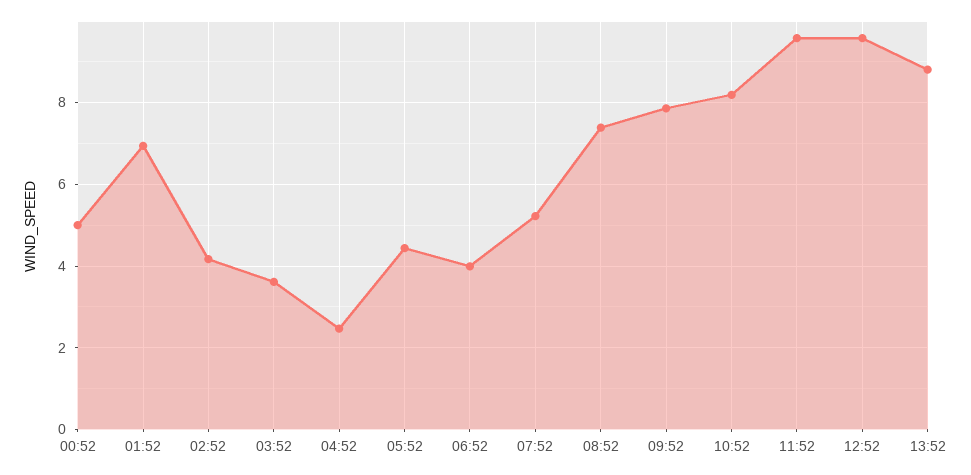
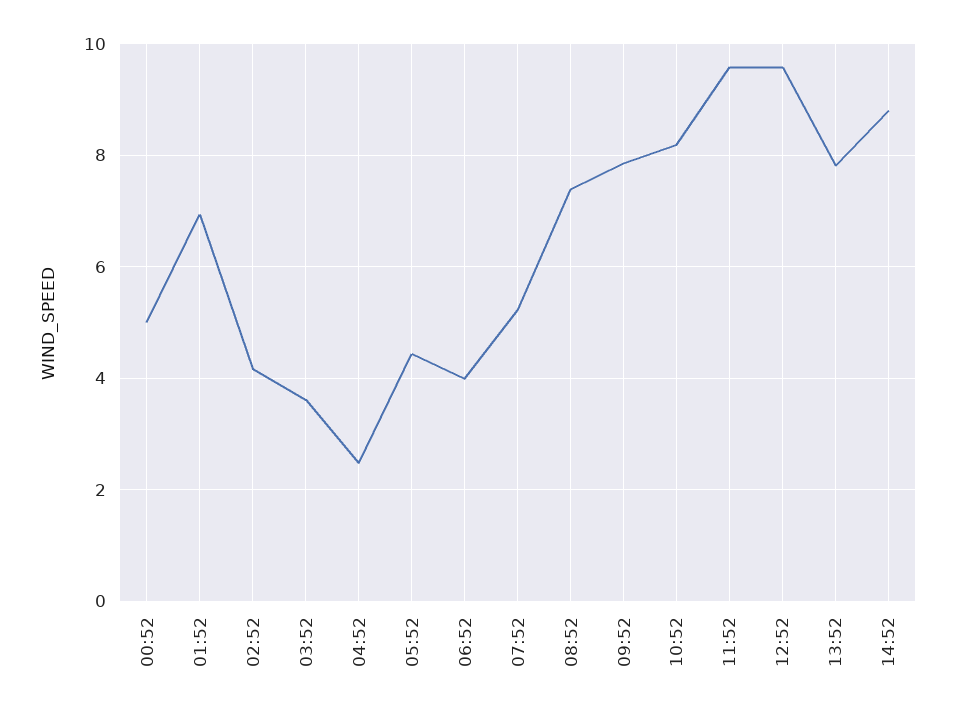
13:52: 8.8 -> 7.8
14:52: none -> 8.8

